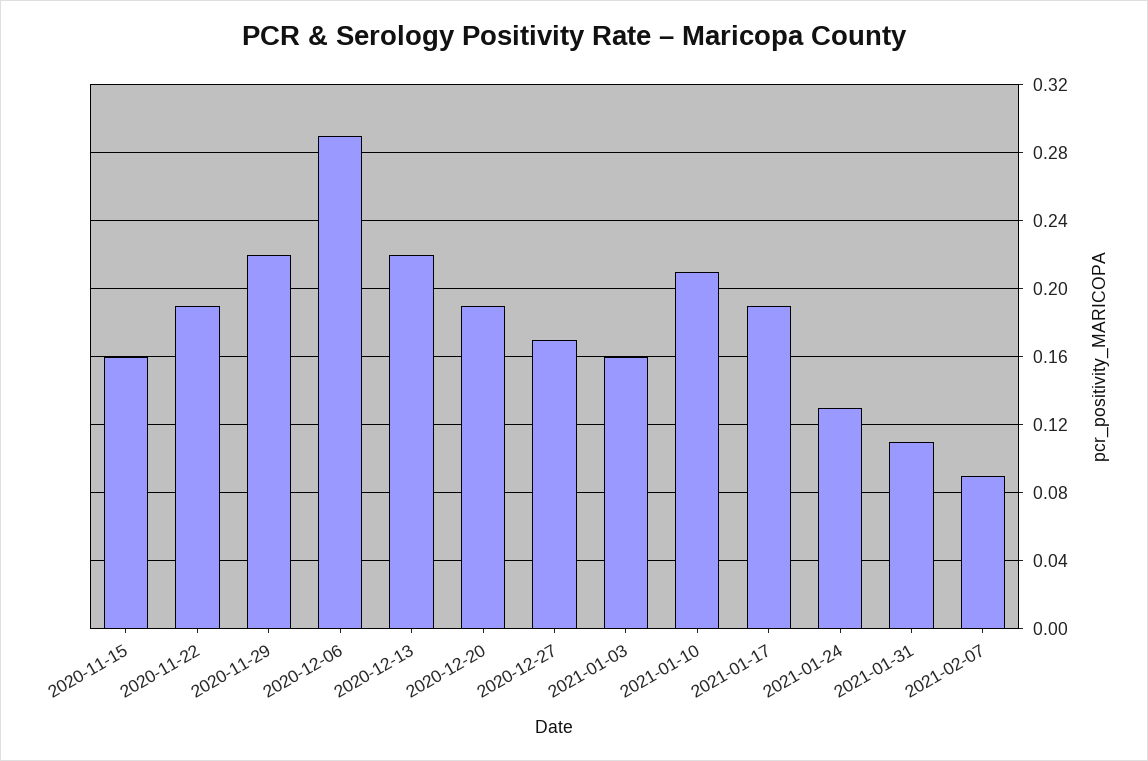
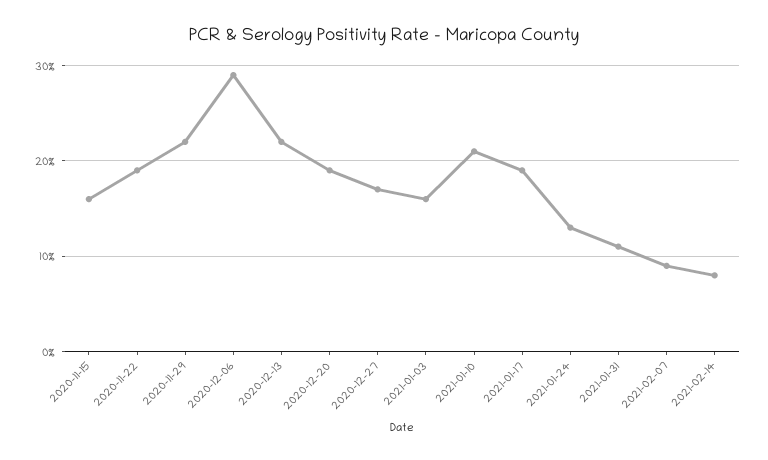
2021-02-14: none -> 0.08

